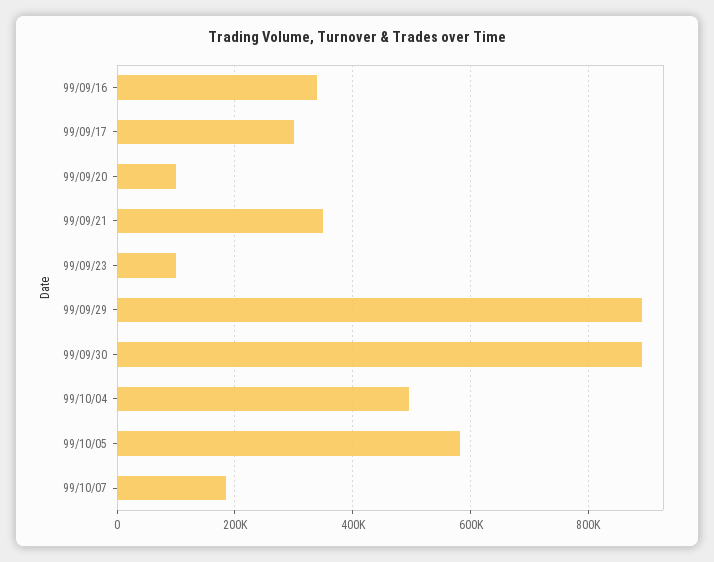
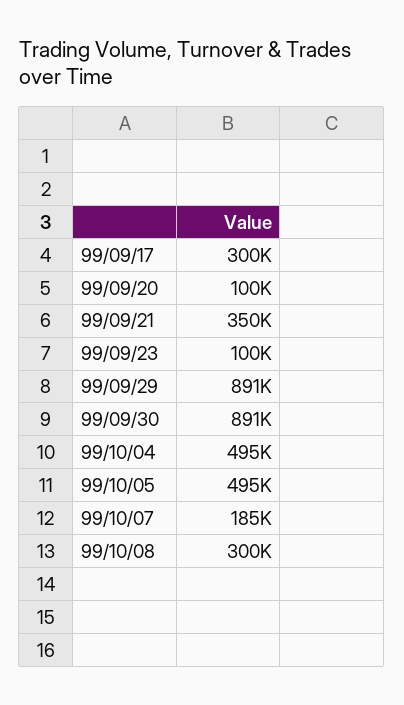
99/09/16: 340000 -> none
99/10/05: 580000 -> 495000
99/10/08: none -> 300000

